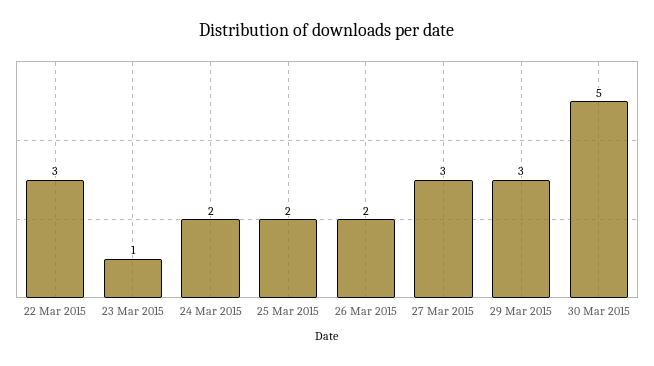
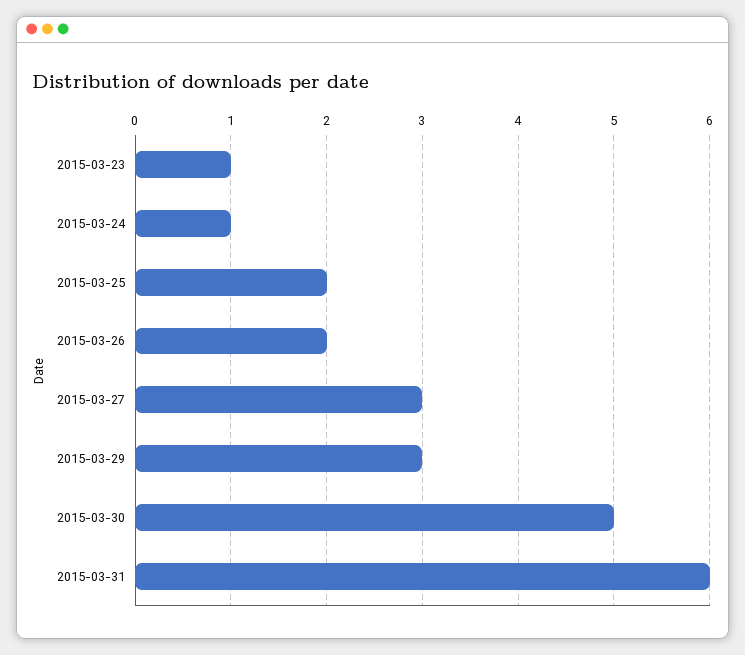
22 Mar 2015: 3 -> none
24 Mar 2015: 2 -> 1
2015-03-31: none -> 6

